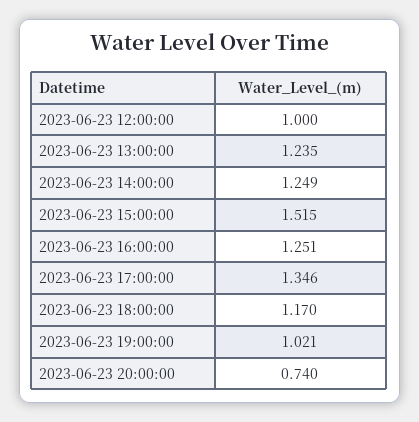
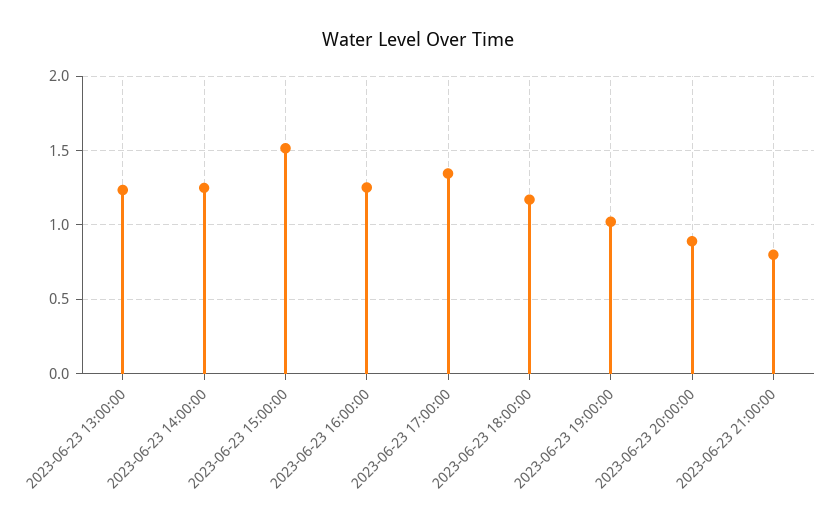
2023-06-23 12:00:00: 1 -> none
2023-06-23 20:00:00: 0.74 -> 0.9
2023-06-23 21:00:00: none -> 0.8

